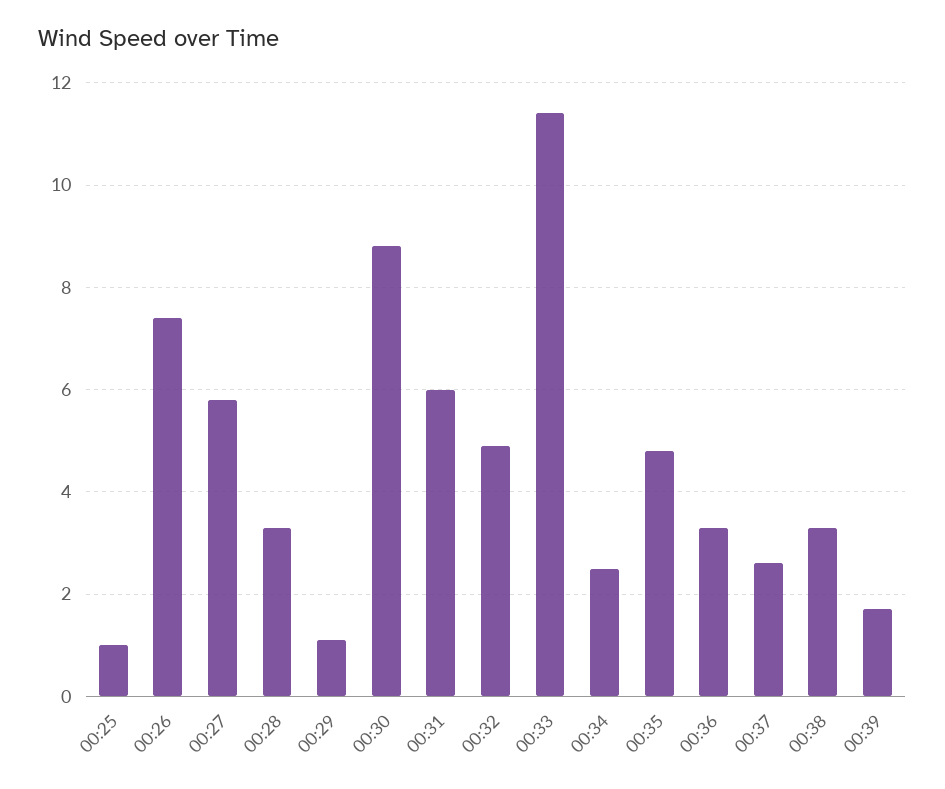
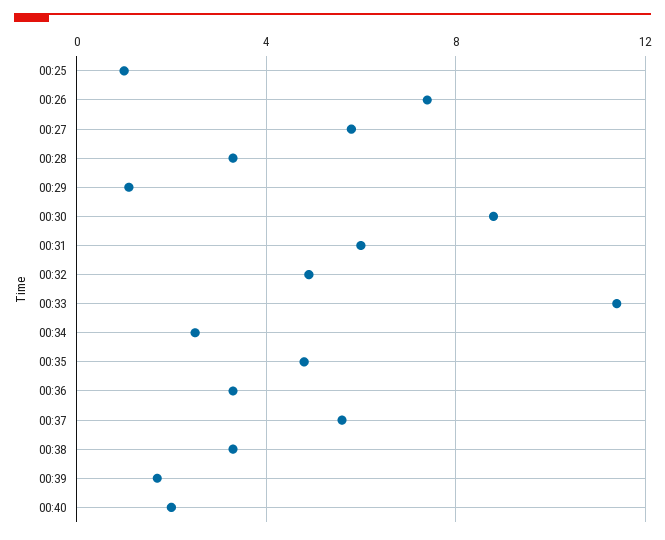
00:37: 2.5 -> 5.5
00:40: none -> 2

